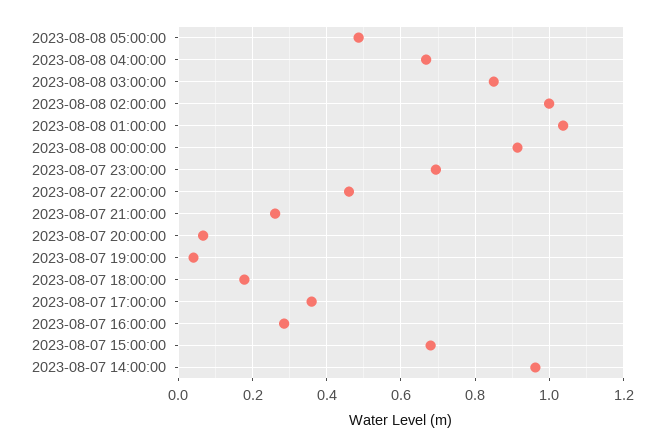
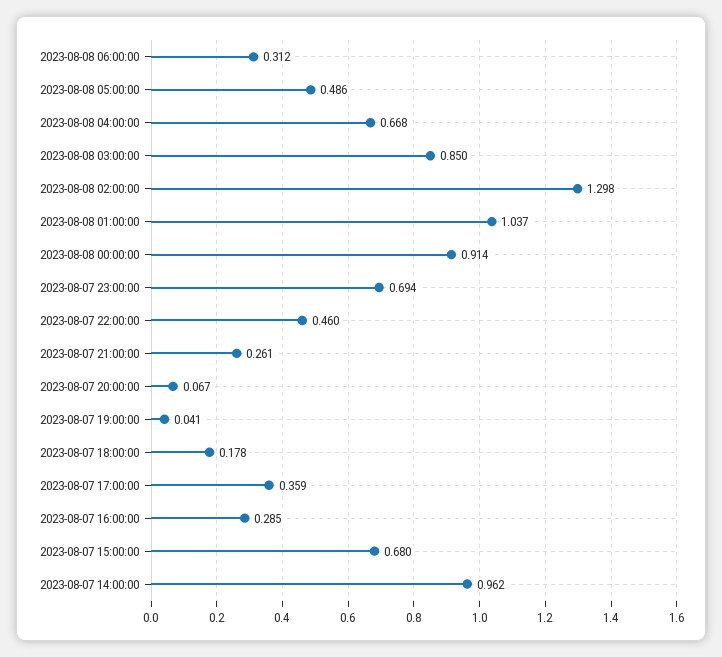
2023-08-08 02:00:00: 1 -> 1.298
2023-08-08 06:00:00: none -> 0.312

